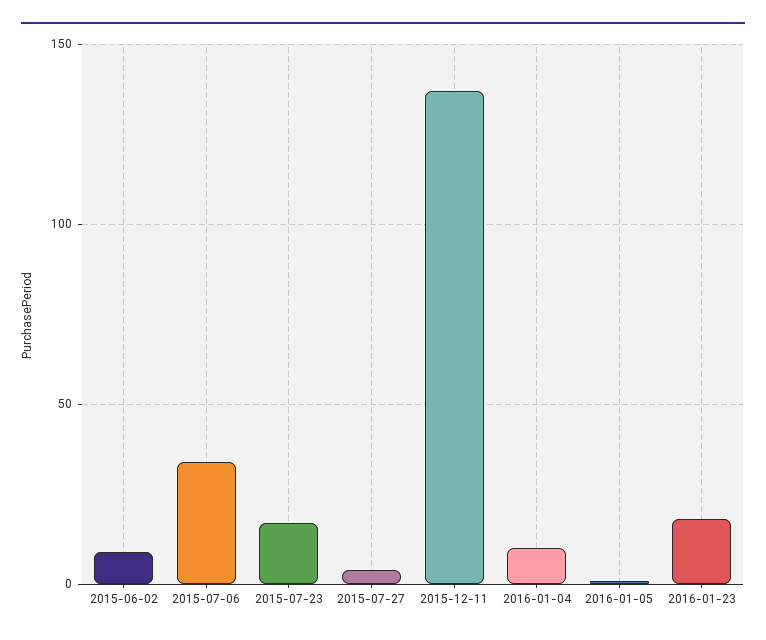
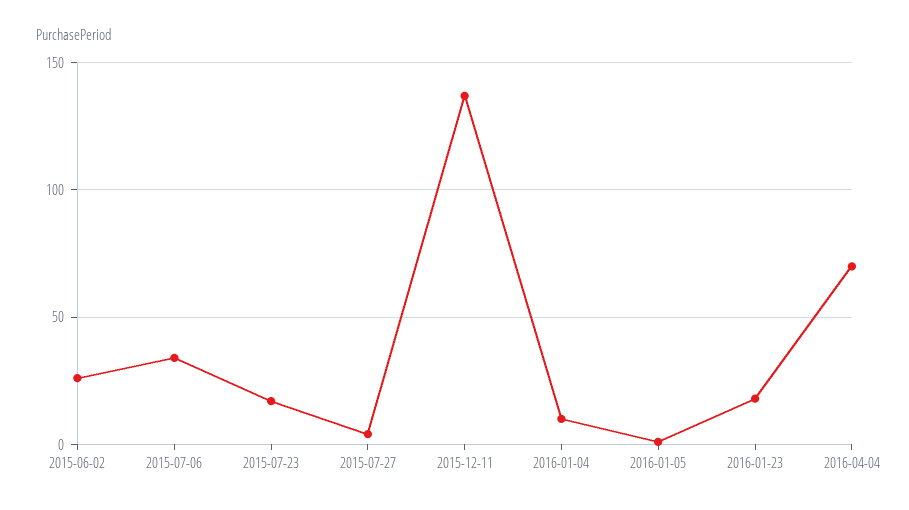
2015-06-02: 10 -> 25
2016-04-04: none -> 70

